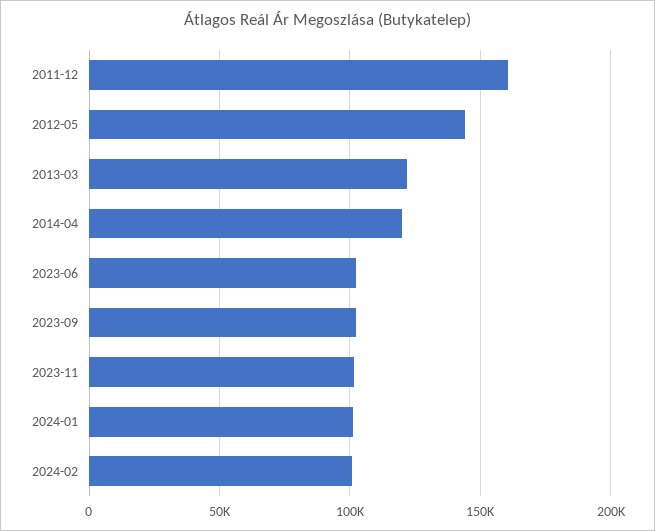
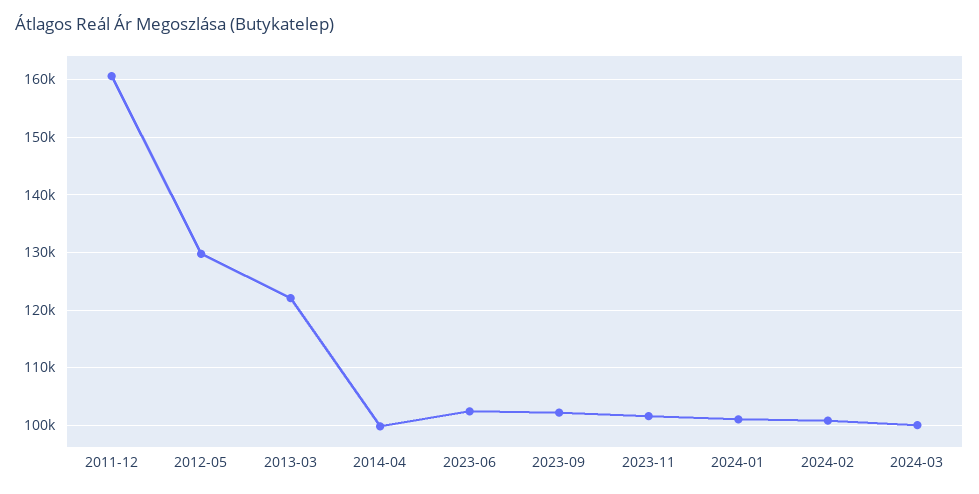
2012-05: 145000 -> 130000
2014-04: 120000 -> 100000
2024-03: none -> 100000

